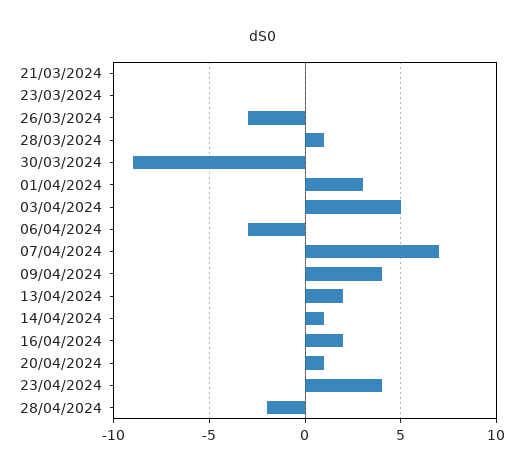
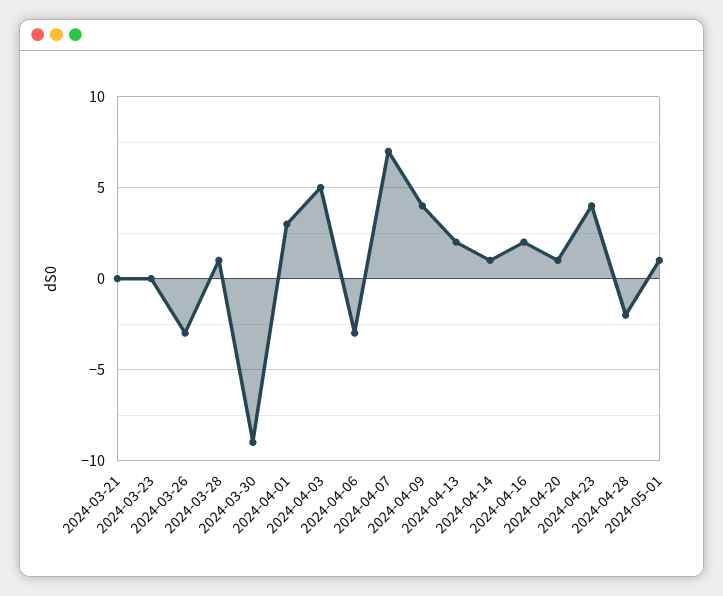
2024-05-01: none -> 1

